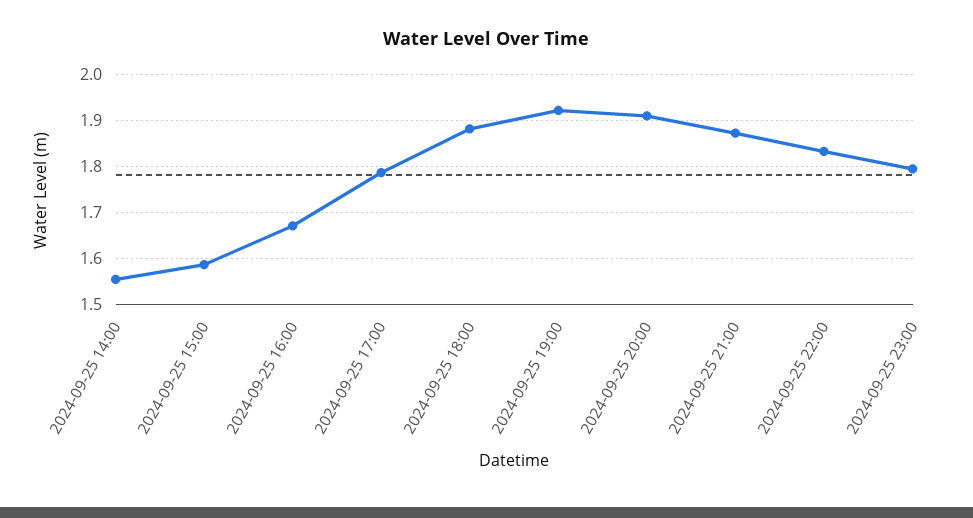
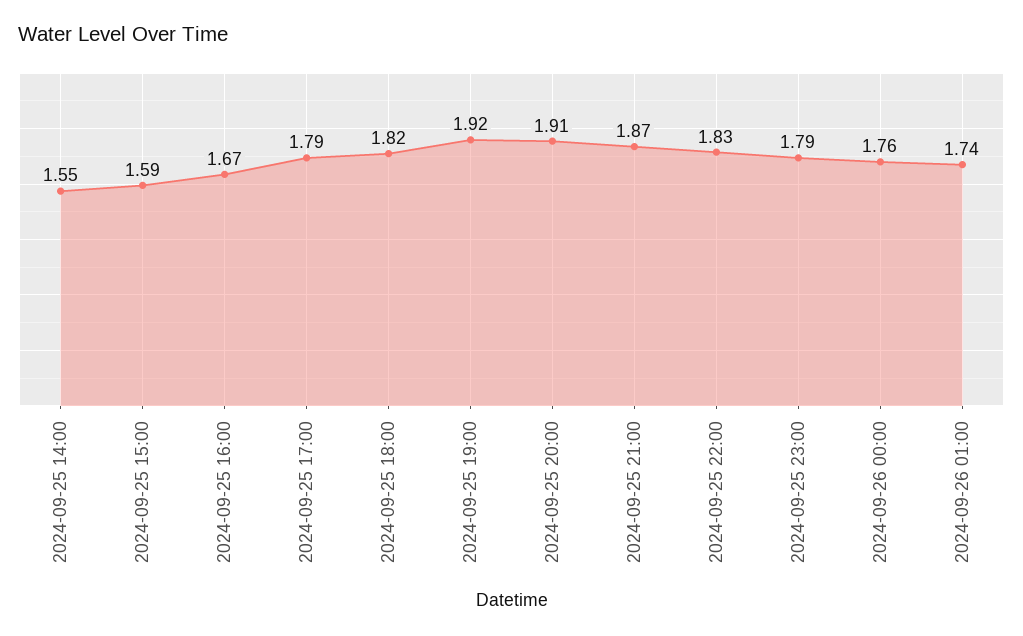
2024-09-25 18:00: 1.88 -> 1.82
2024-09-26 00:00: none -> 1.76
2024-09-26 01:00: none -> 1.74

